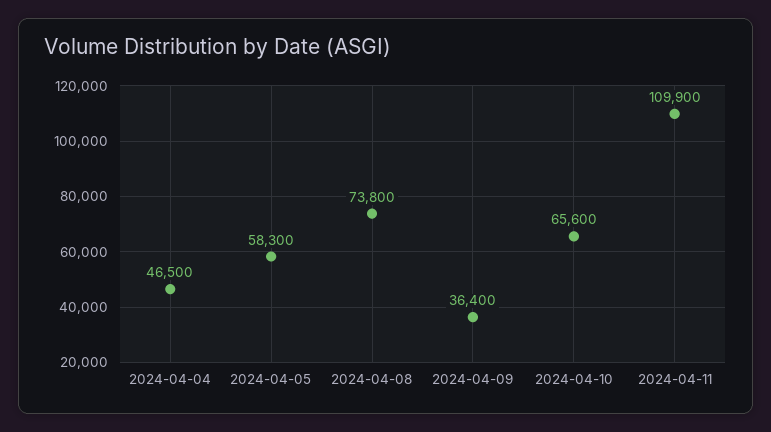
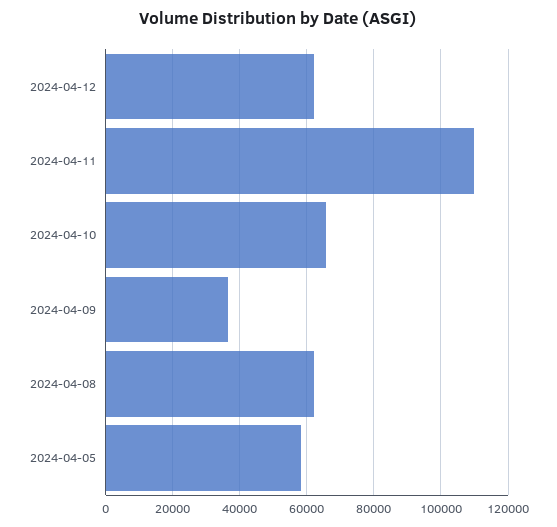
2024-04-04: 46500 -> none
2024-04-08: 73800 -> 62000
2024-04-12: none -> 62000

